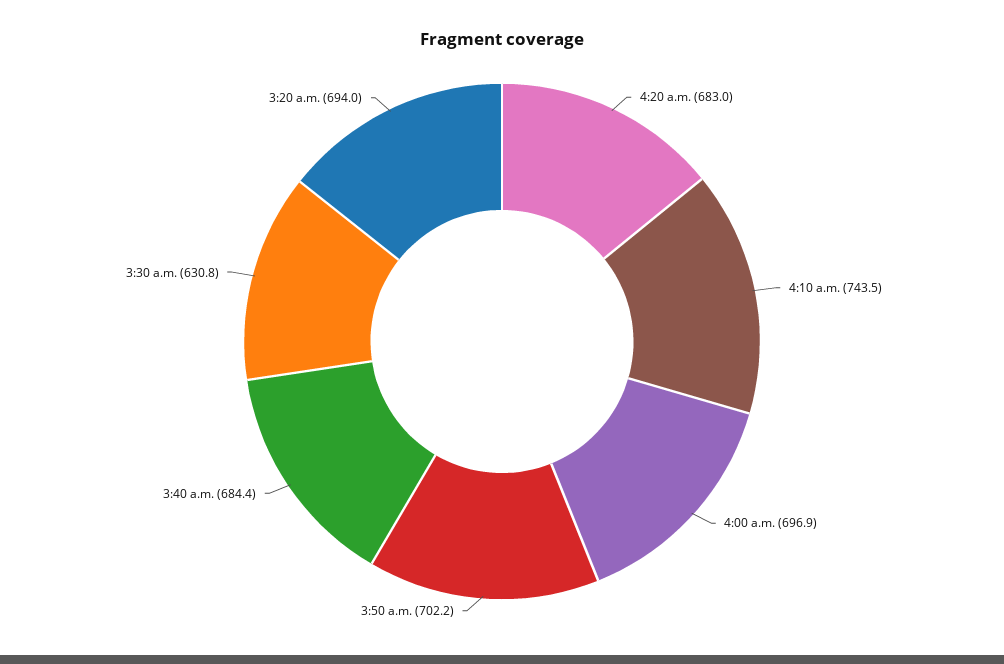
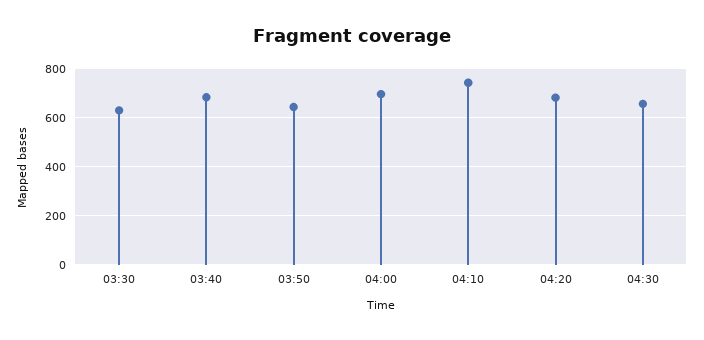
3:50 a.m.: 702.2 -> 650
3:20 a.m.: 694 -> none
04:30: none -> 650

